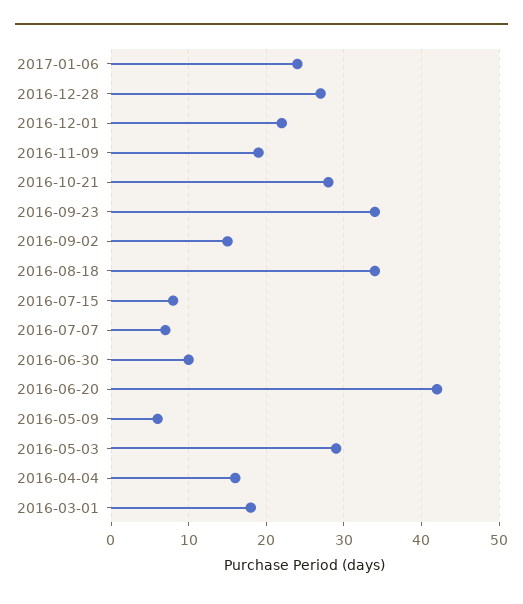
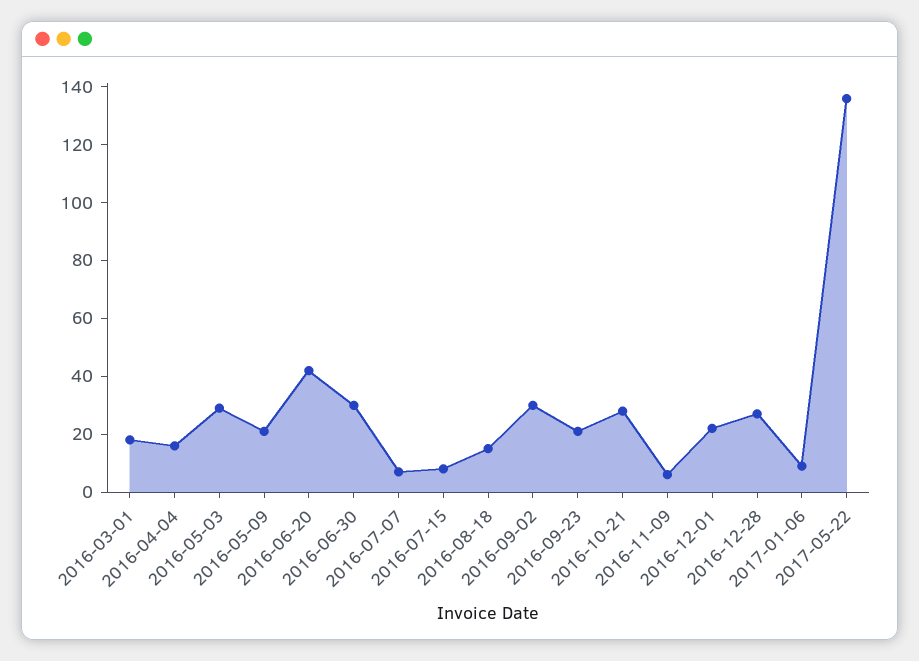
2017-01-06: 24 -> 10
2016-11-09: 19 -> 5
2016-09-23: 34 -> 20
2016-09-02: 15 -> 30
2016-08-18: 34 -> 15
2016-06-30: 10 -> 30
2016-05-09: 6 -> 20
2017-05-22: none -> 135

